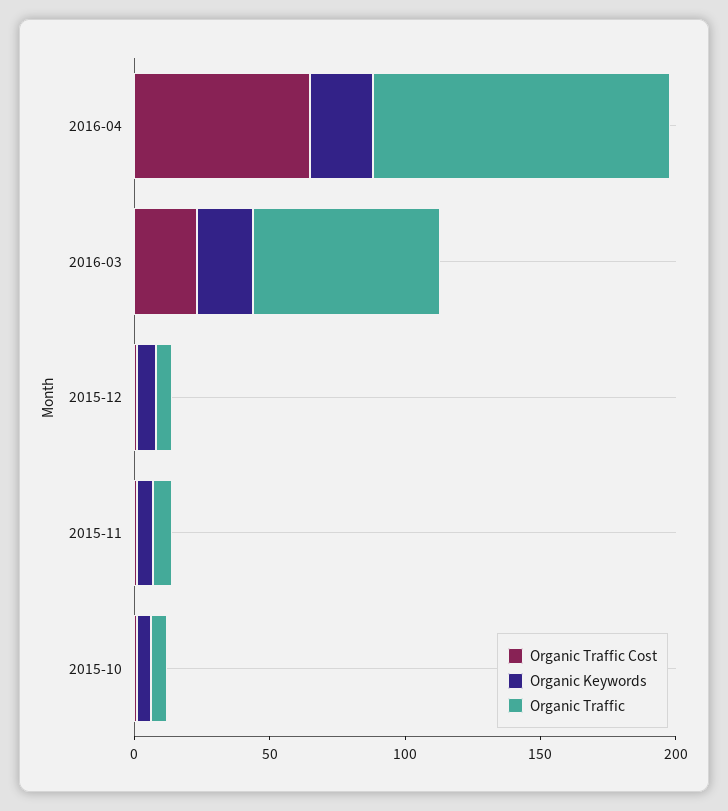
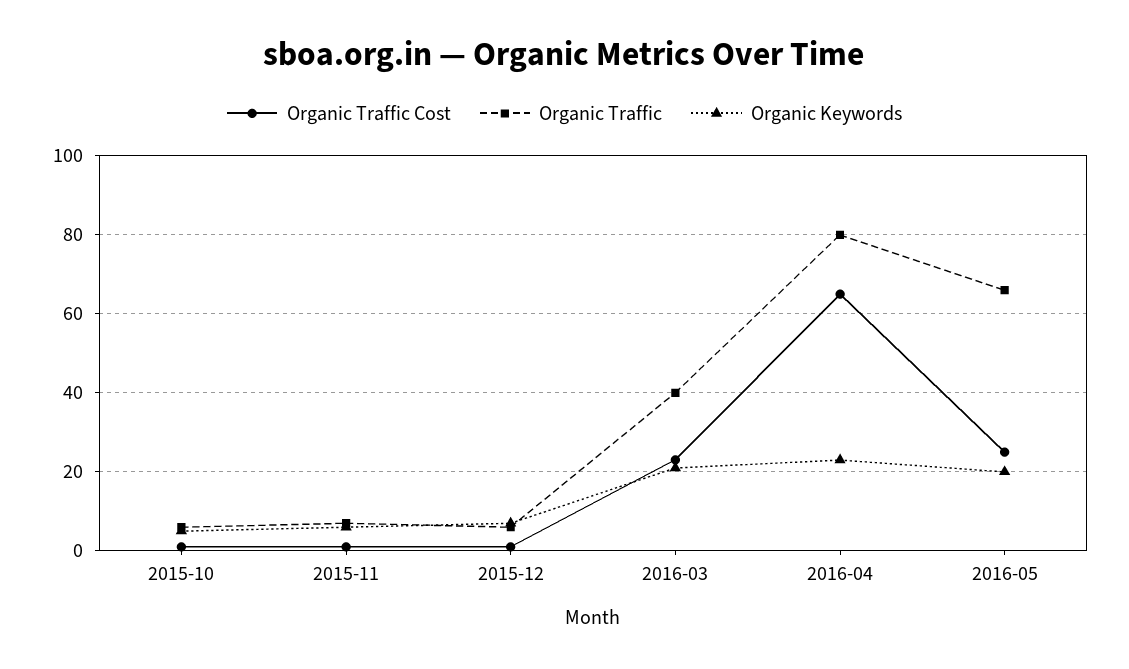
Organic Traffic, 2016-04: 110 -> 80
Organic Traffic, 2016-03: 70 -> 40
Organic Traffic Cost, 2016-05: none -> 25
Organic Traffic, 2016-05: none -> 65
Organic Keywords, 2016-05: none -> 20

